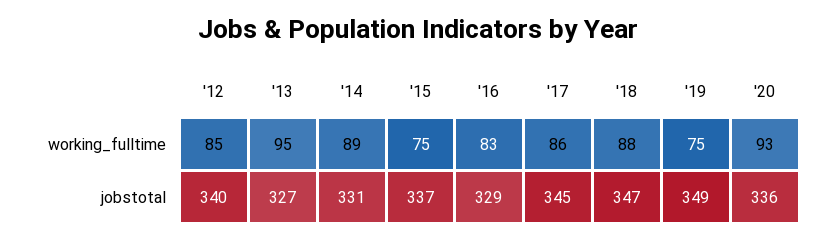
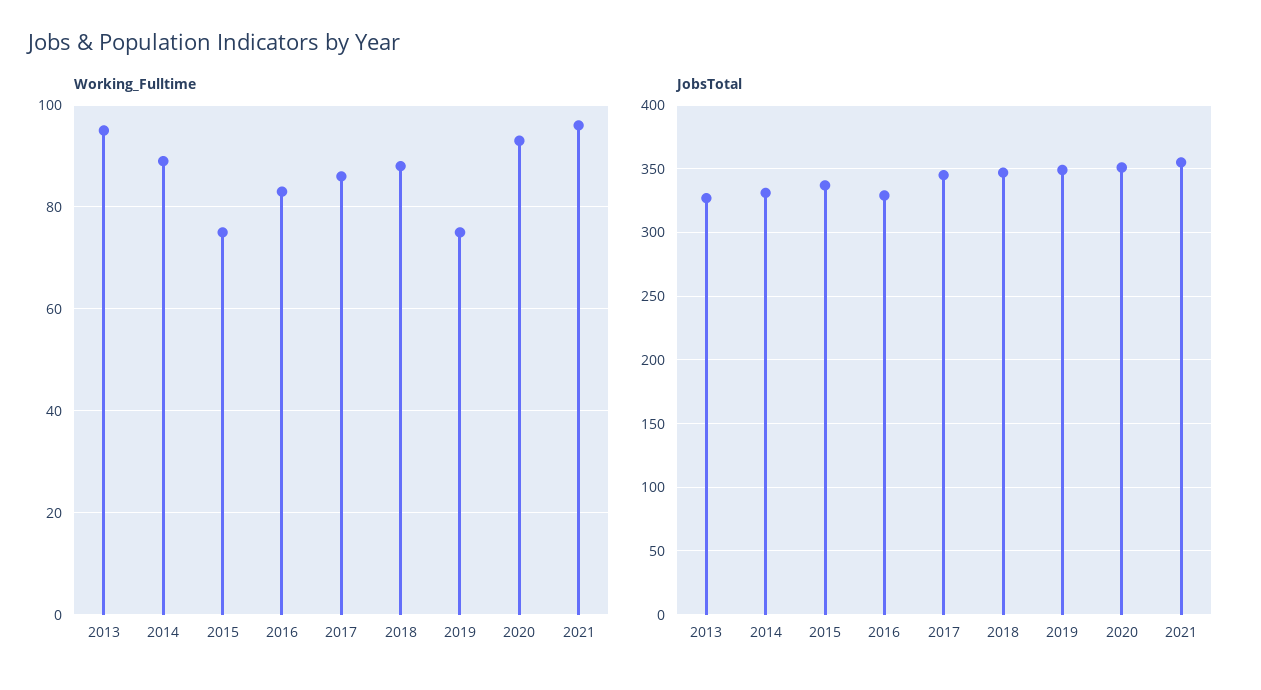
working_fulltime, '12: 85 -> none
jobstotal, '12: 340 -> none
jobstotal, '20: 336 -> 350
working_fulltime, 2021: none -> 95
jobstotal, 2021: none -> 355

